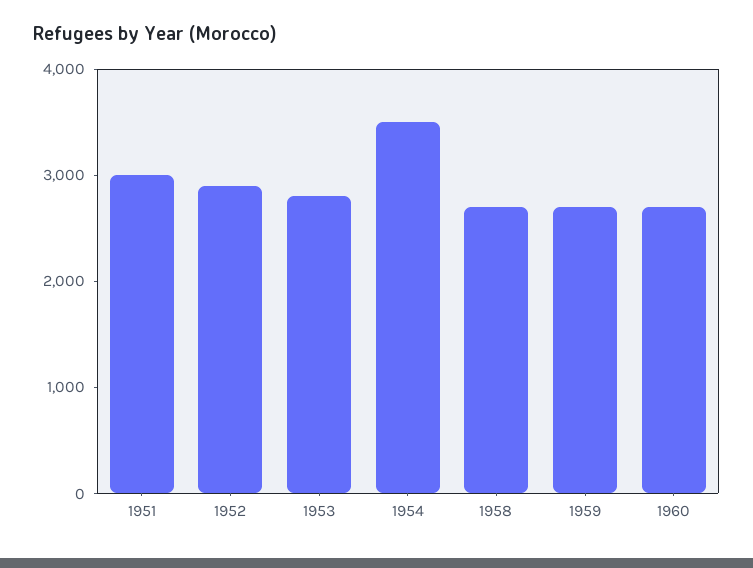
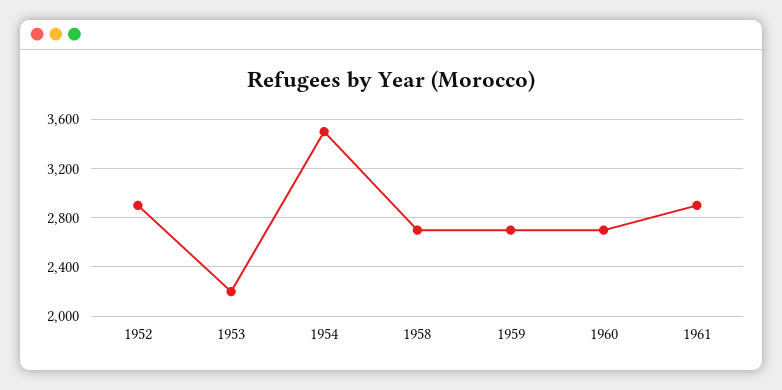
1951: 3000 -> none
1953: 2800 -> 2200
1961: none -> 2900

